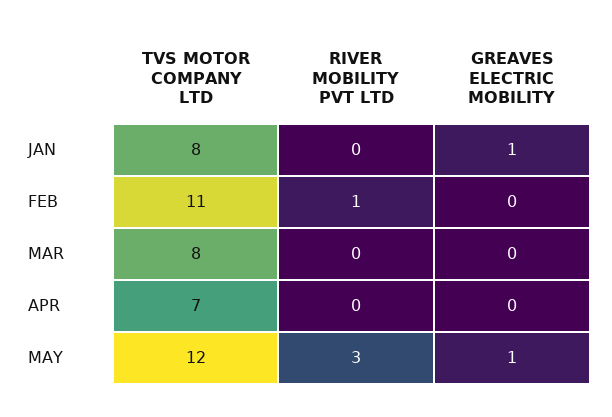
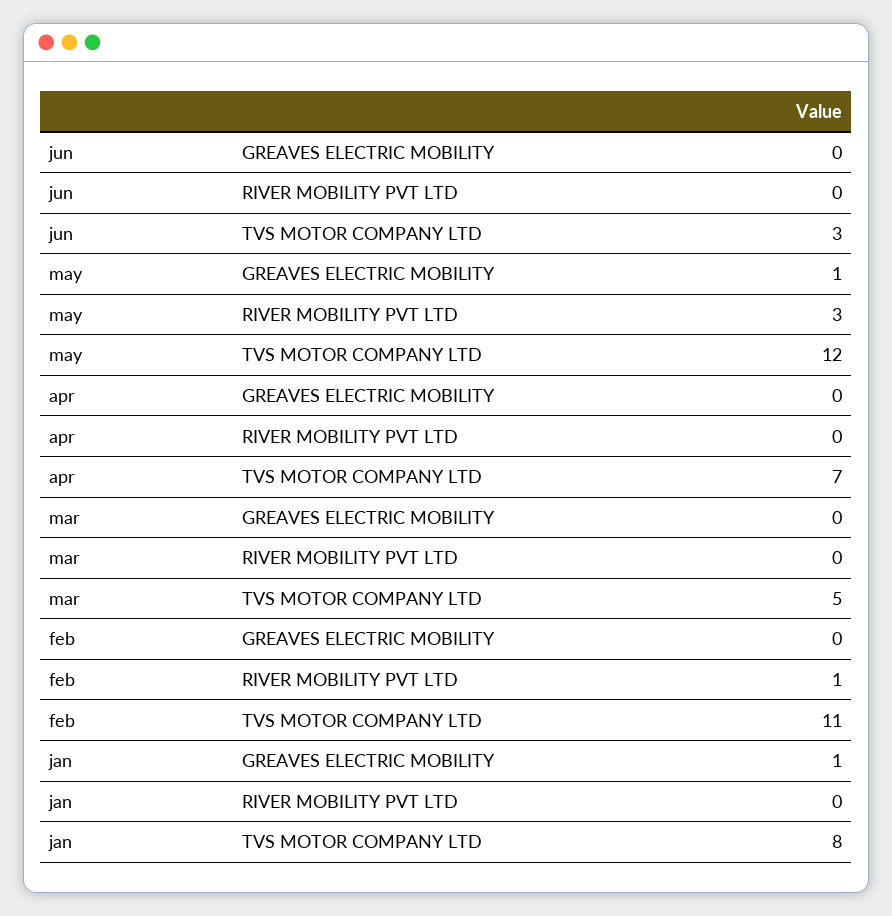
TVS MOTOR COMPANY LTD, MAR: 8 -> 5
GREAVES ELECTRIC MOBILITY, jun: none -> 0
RIVER MOBILITY PVT LTD, jun: none -> 0
TVS MOTOR COMPANY LTD, jun: none -> 3

